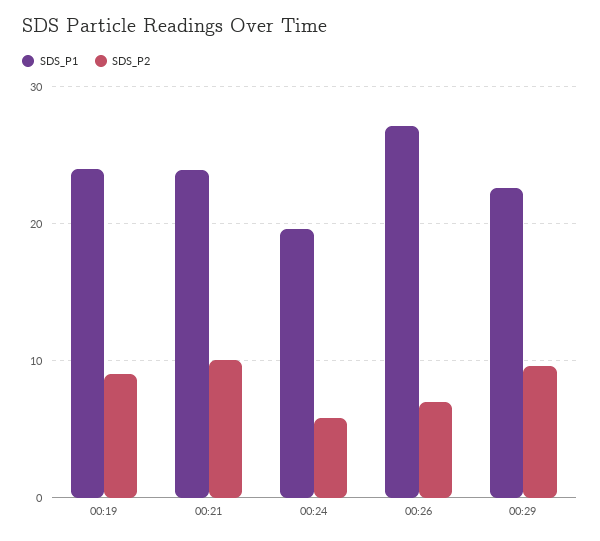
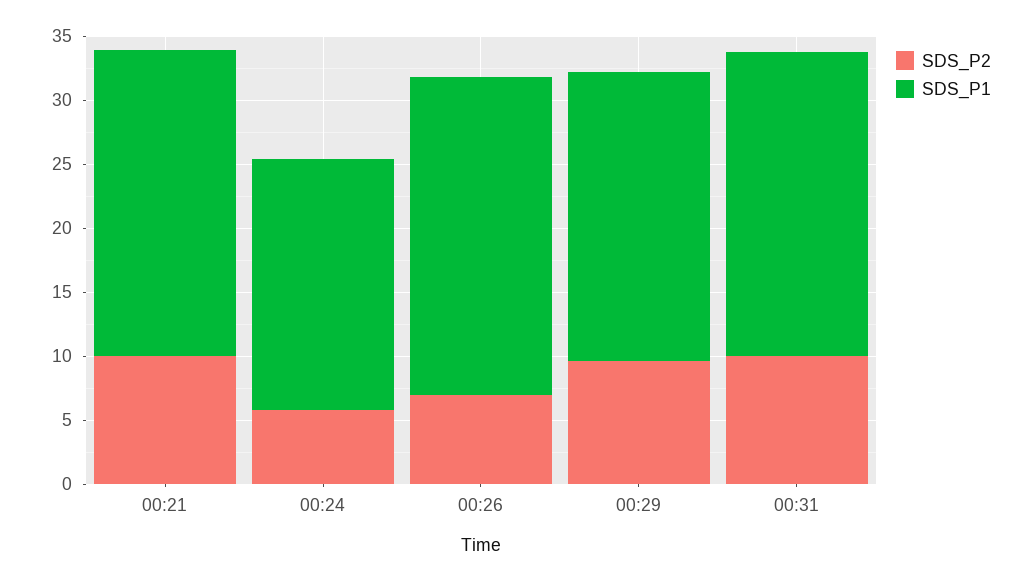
SDS_P1, 00:19: 24 -> none
SDS_P2, 00:19: 9 -> none
SDS_P1, 00:26: 27 -> 25
SDS_P2, 00:31: none -> 10
SDS_P1, 00:31: none -> 24

